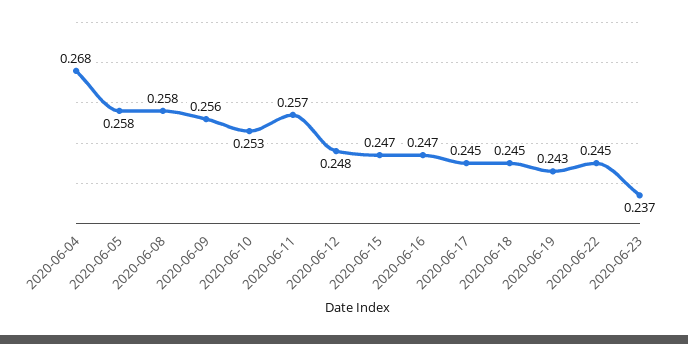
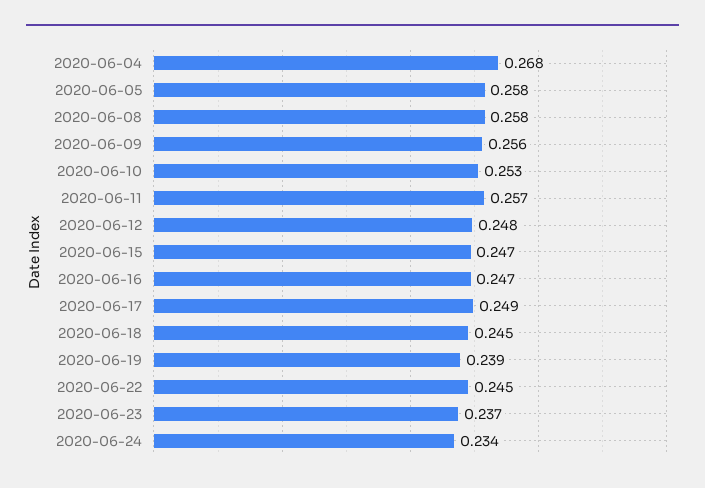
2020-06-17: 0.245 -> 0.249
2020-06-19: 0.243 -> 0.239
2020-06-24: none -> 0.234

